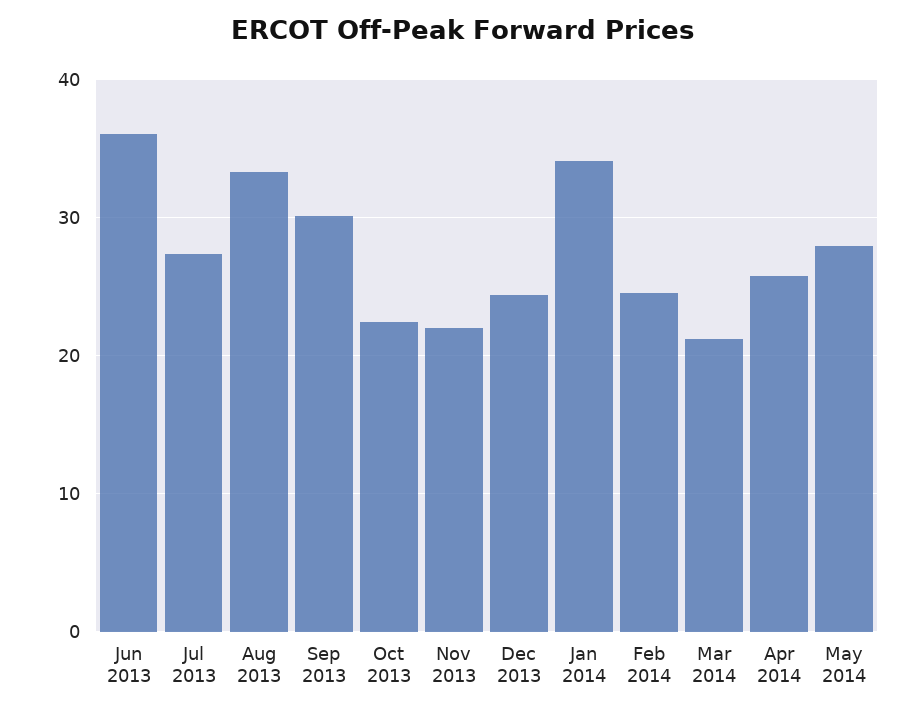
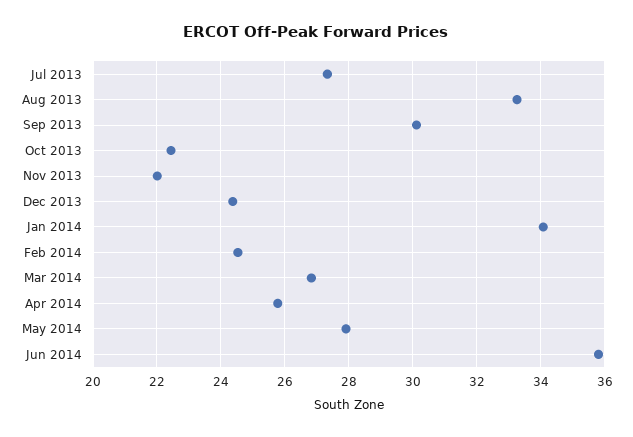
Jun 2013: 36 -> none
Mar 2014: 21 -> 26.8
Jun 2014: none -> 35.8

